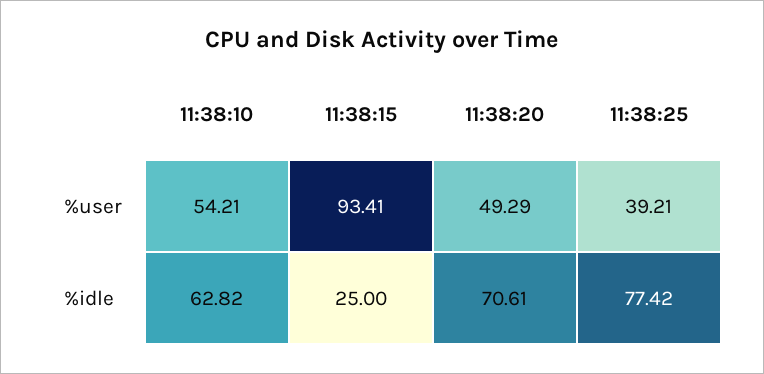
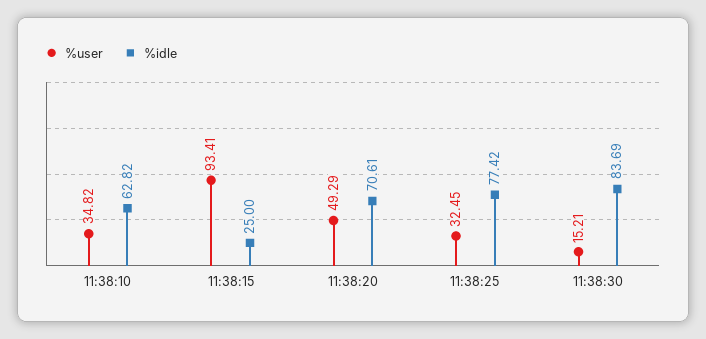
%user, 11:38:10: 54.21 -> 34.82
%user, 11:38:25: 39.21 -> 32.45
%user, 11:38:30: none -> 15.21
%idle, 11:38:30: none -> 83.69

